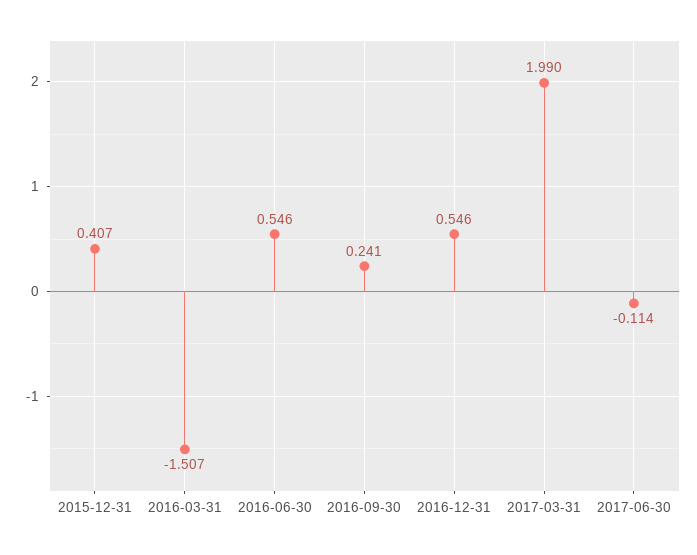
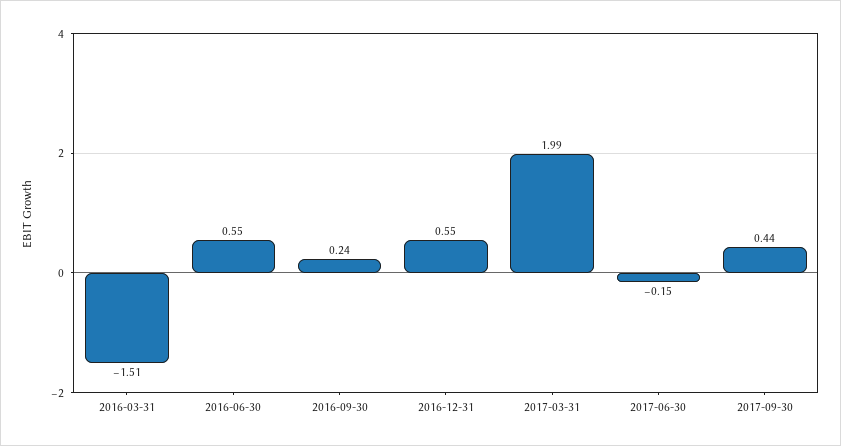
2015-12-31: 0.407 -> none
2017-06-30: -0.114 -> -0.15
2017-09-30: none -> 0.44

